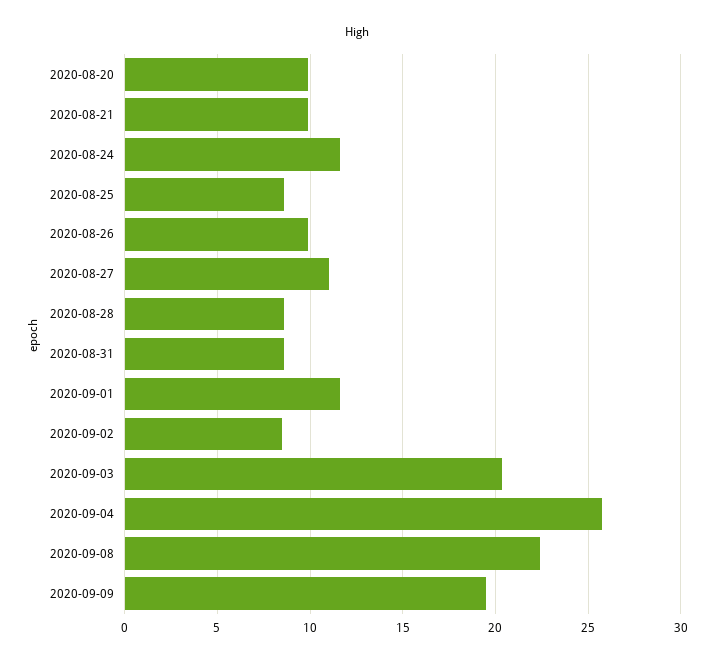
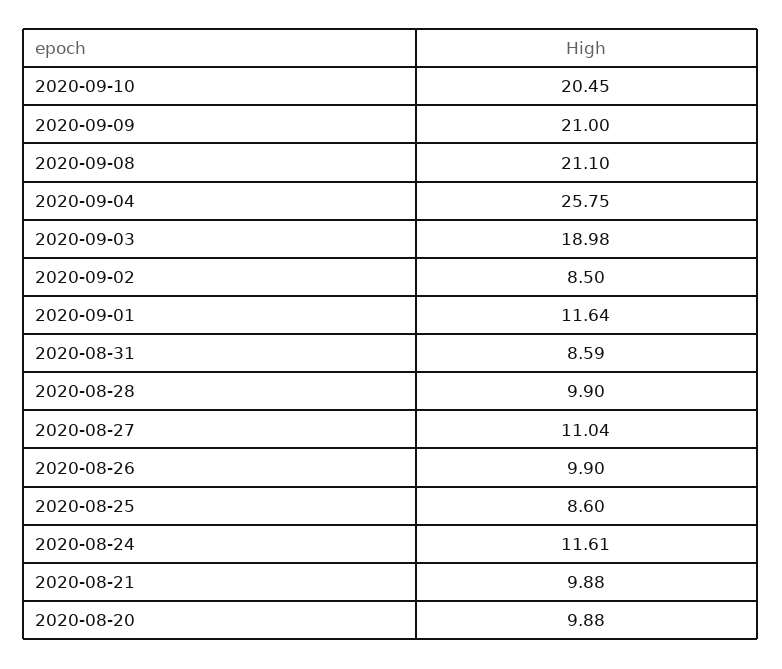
2020-08-28: 8.5 -> 9.9
2020-09-03: 20.5 -> 18.98
2020-09-08: 22.5 -> 21.1
2020-09-09: 19.5 -> 21
2020-09-10: none -> 20.45

